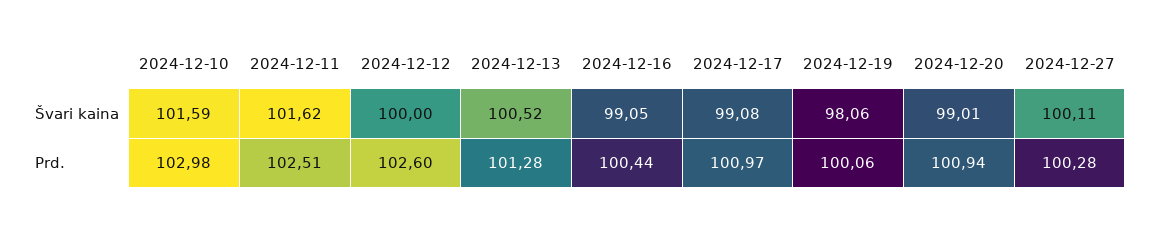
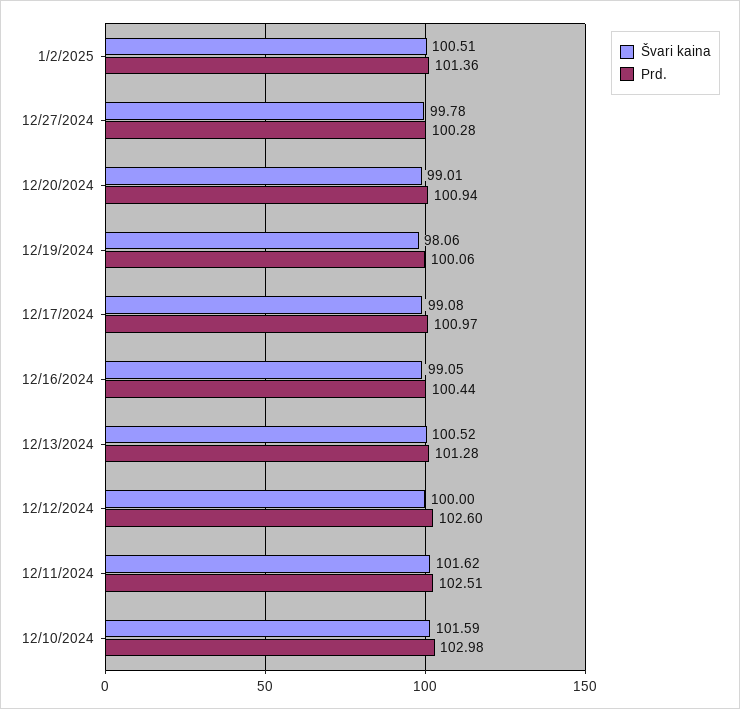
Švari kaina, 2024-12-27: 100.11 -> 99.78
Švari kaina, 1/2/2025: none -> 100.51
Prd., 1/2/2025: none -> 101.36

